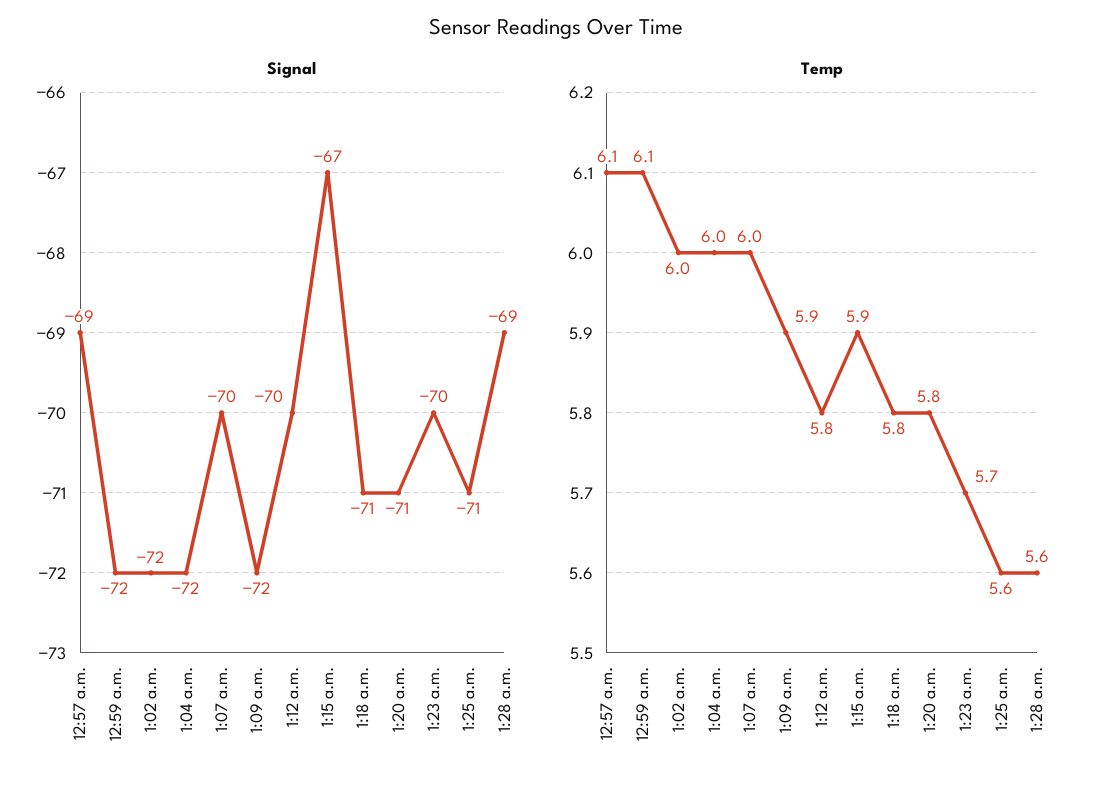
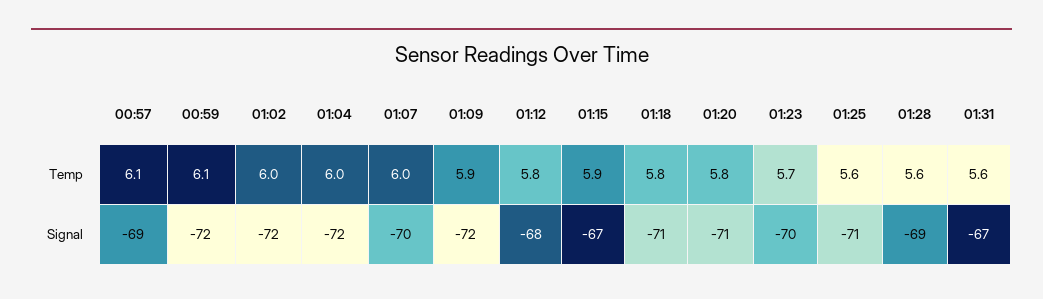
Signal, 1:12 a.m.: -70 -> -68
Temp, 01:31: none -> 5.6
Signal, 01:31: none -> -67

